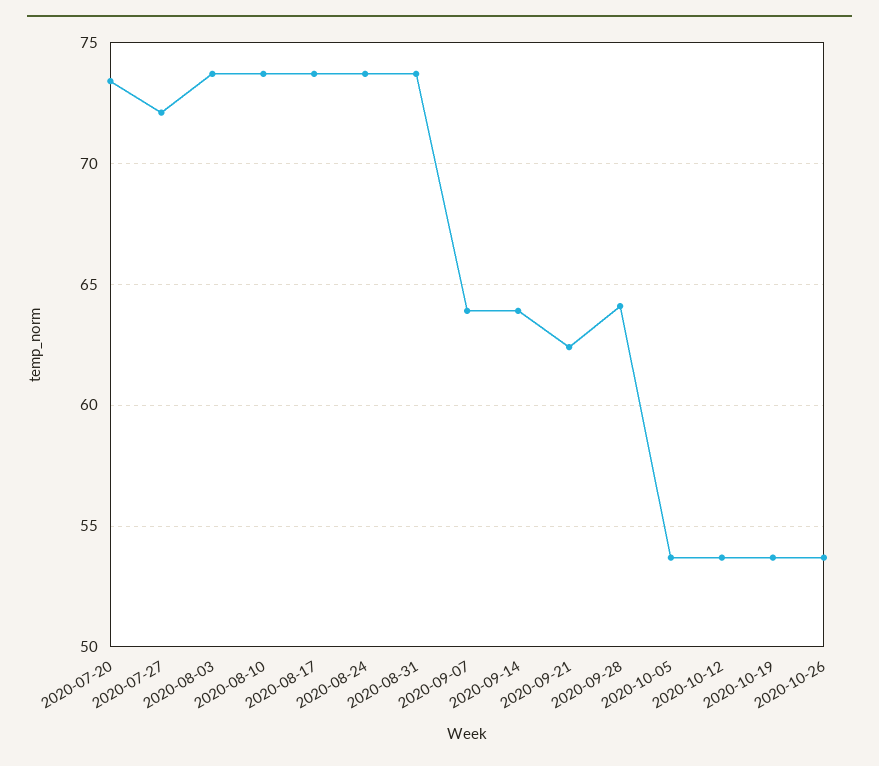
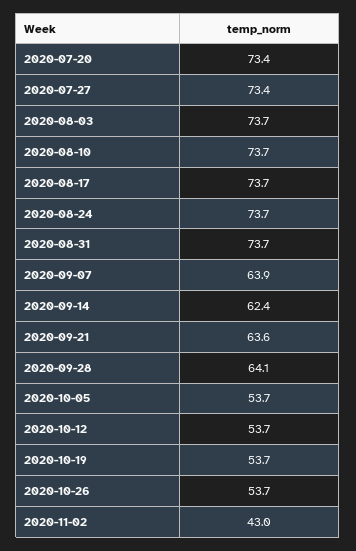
2020-07-27: 72 -> 73.4
2020-09-14: 64 -> 62.4
2020-09-21: 62.5 -> 63.6
2020-11-02: none -> 43

